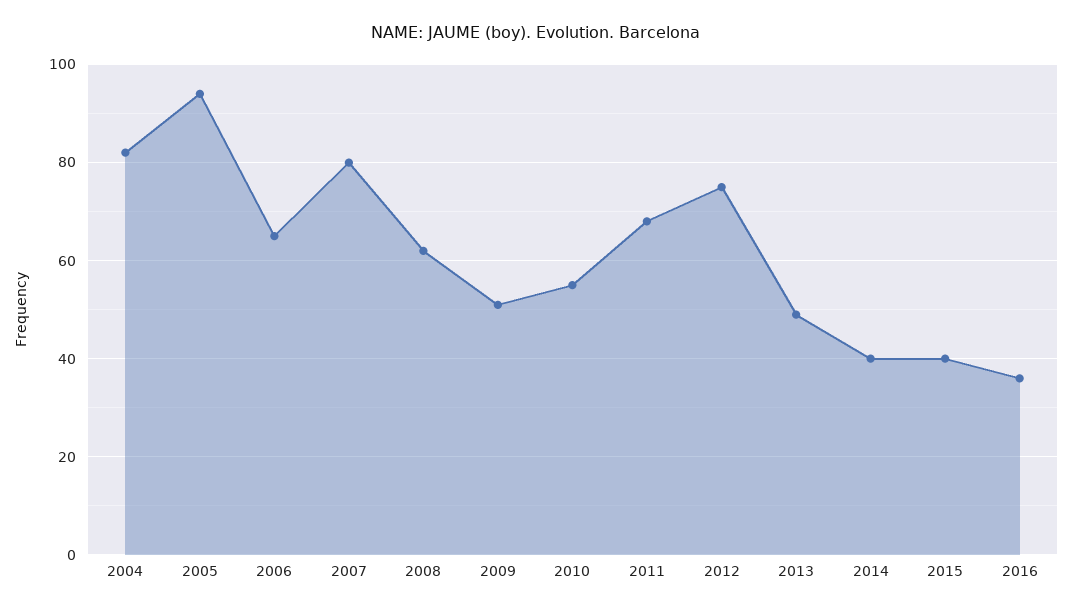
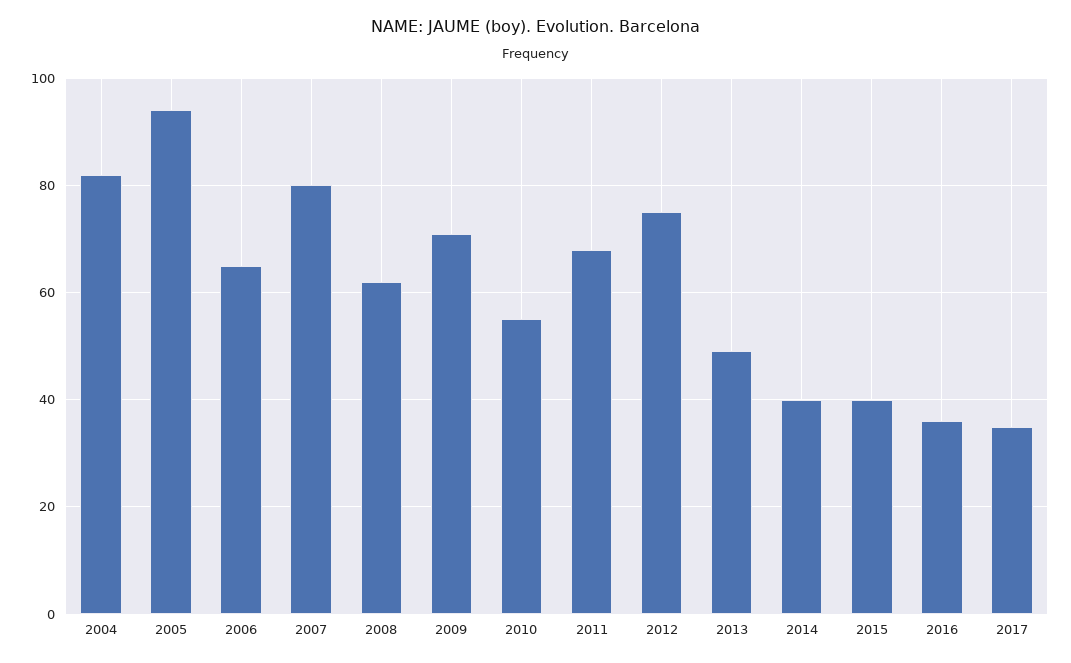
2009: 50 -> 70
2017: none -> 35

